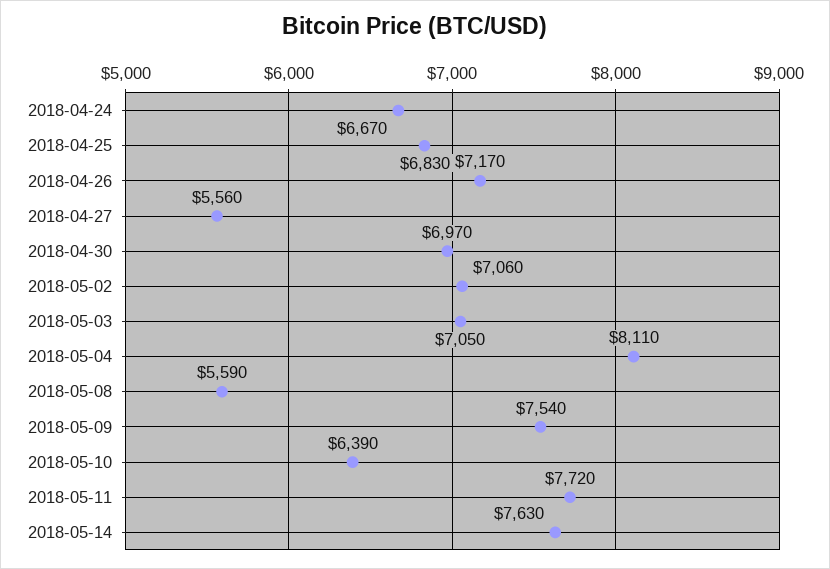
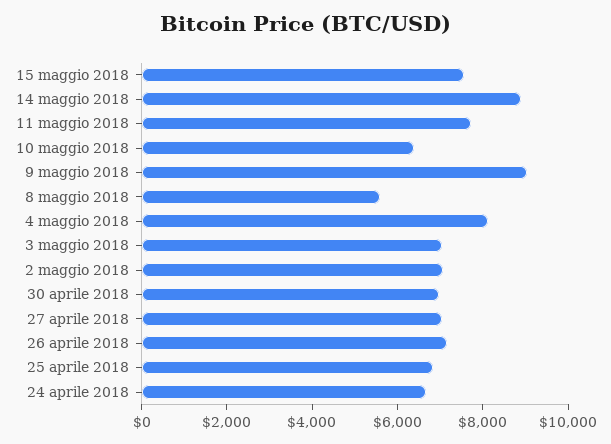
2018-04-27: 5560 -> 7000
2018-05-09: 7540 -> 9000
2018-05-14: 7630 -> 9000
15 maggio 2018: none -> 7500

